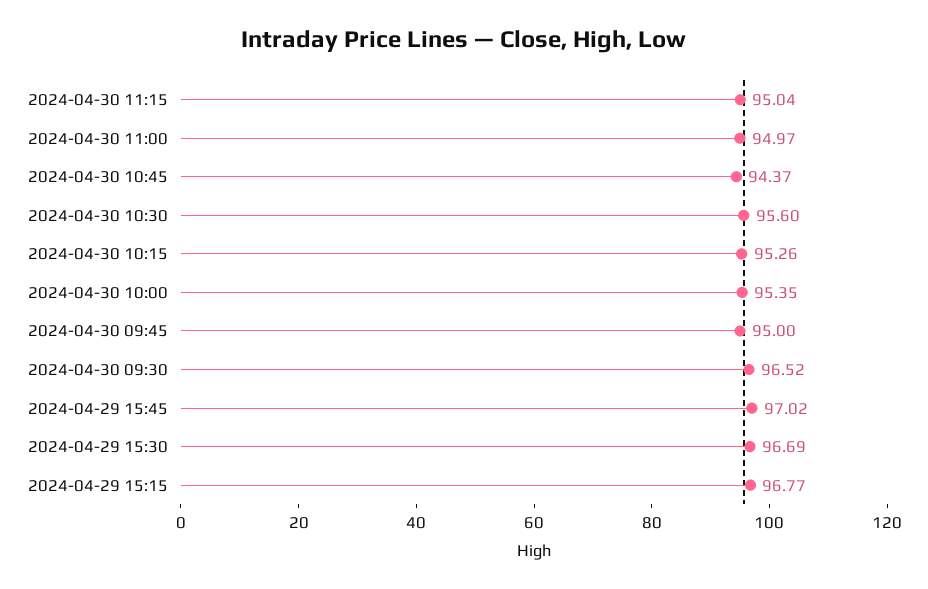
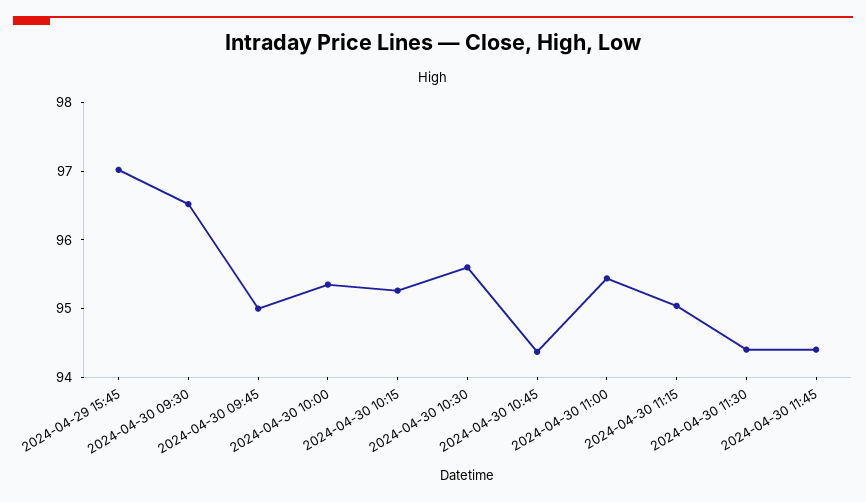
2024-04-30 11:00: 94.97 -> 95.4
2024-04-29 15:30: 96.69 -> none
2024-04-29 15:15: 96.77 -> none
2024-04-30 11:30: none -> 94.4
2024-04-30 11:45: none -> 94.4

